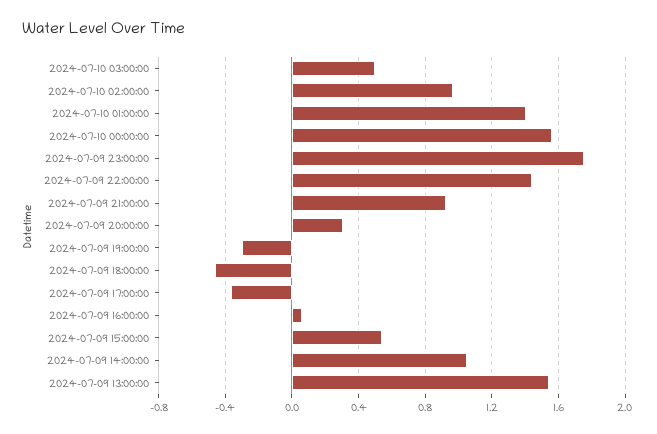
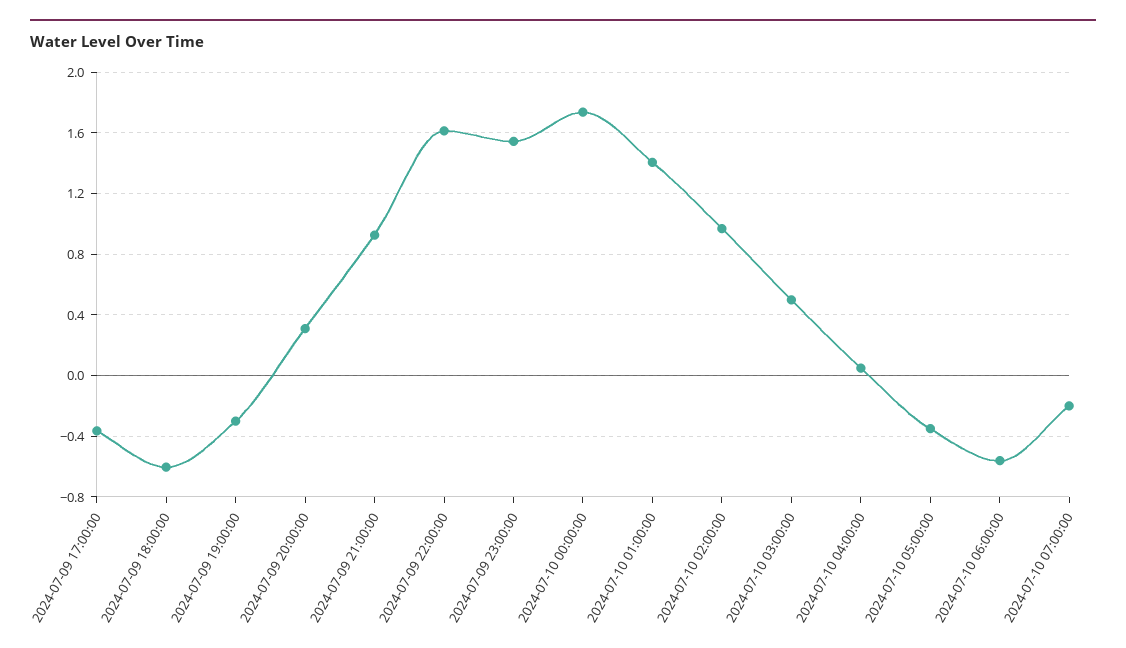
2024-07-10 00:00:00: 1.55 -> 1.75
2024-07-09 23:00:00: 1.75 -> 1.55
2024-07-09 22:00:00: 1.45 -> 1.6
2024-07-09 18:00:00: -0.45 -> -0.6
2024-07-09 16:00:00: 0.05 -> none
2024-07-09 15:00:00: 0.55 -> none
2024-07-09 14:00:00: 1.05 -> none
2024-07-09 13:00:00: 1.55 -> none
2024-07-10 04:00:00: none -> 0.05
2024-07-10 05:00:00: none -> -0.35
2024-07-10 06:00:00: none -> -0.55
2024-07-10 07:00:00: none -> -0.2

